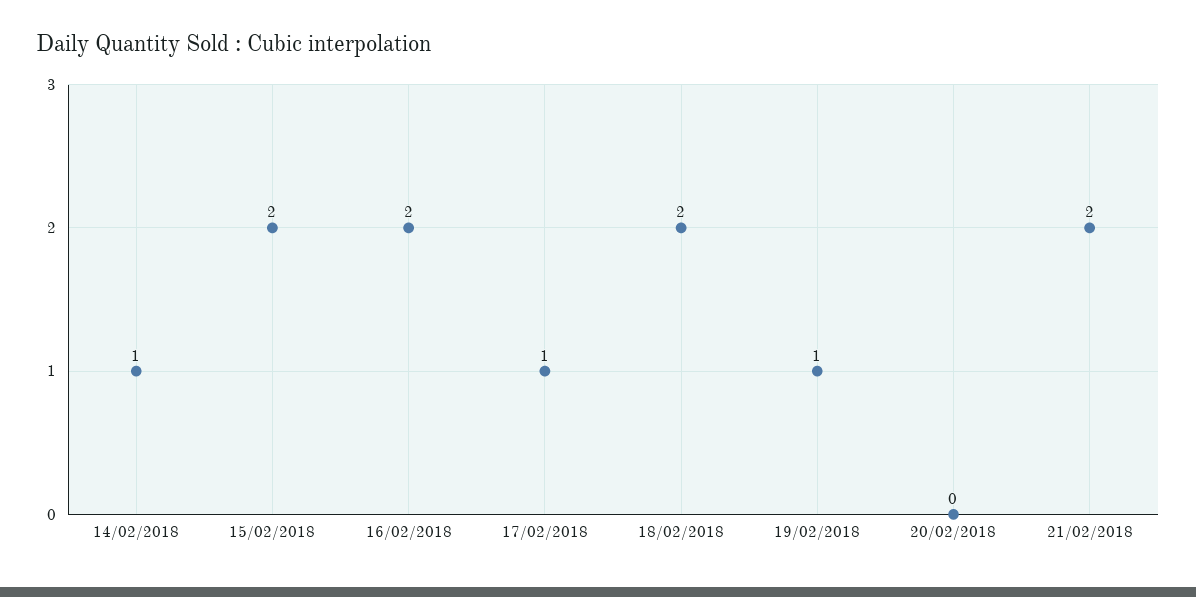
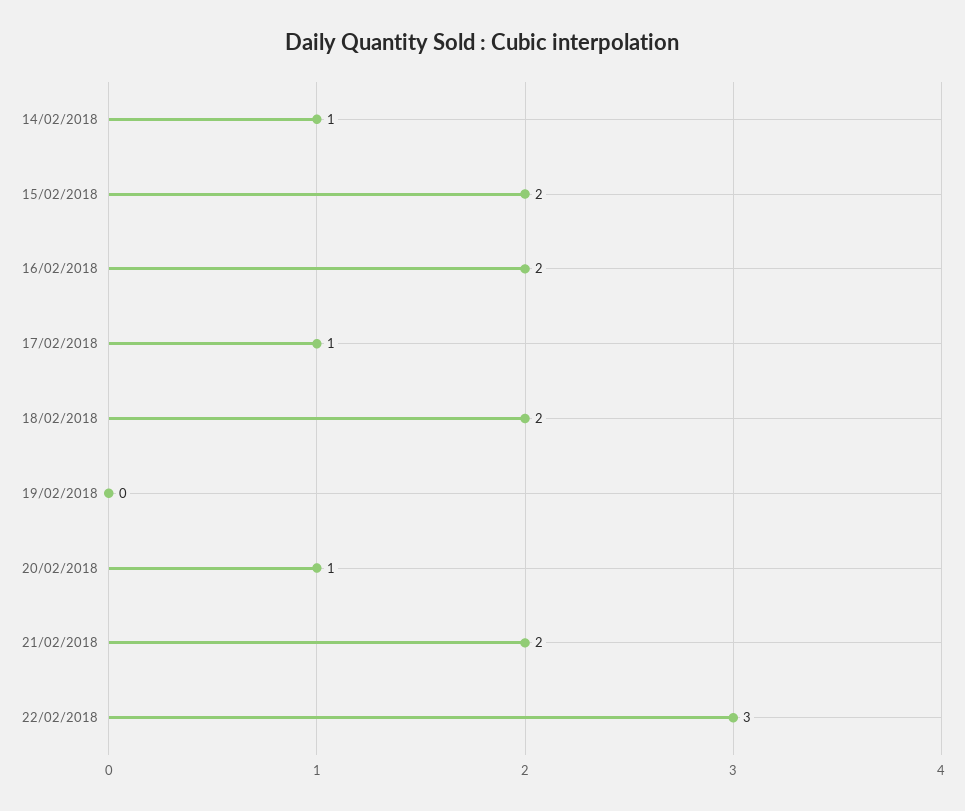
19/02/2018: 1 -> 0
20/02/2018: 0 -> 1
22/02/2018: none -> 3

